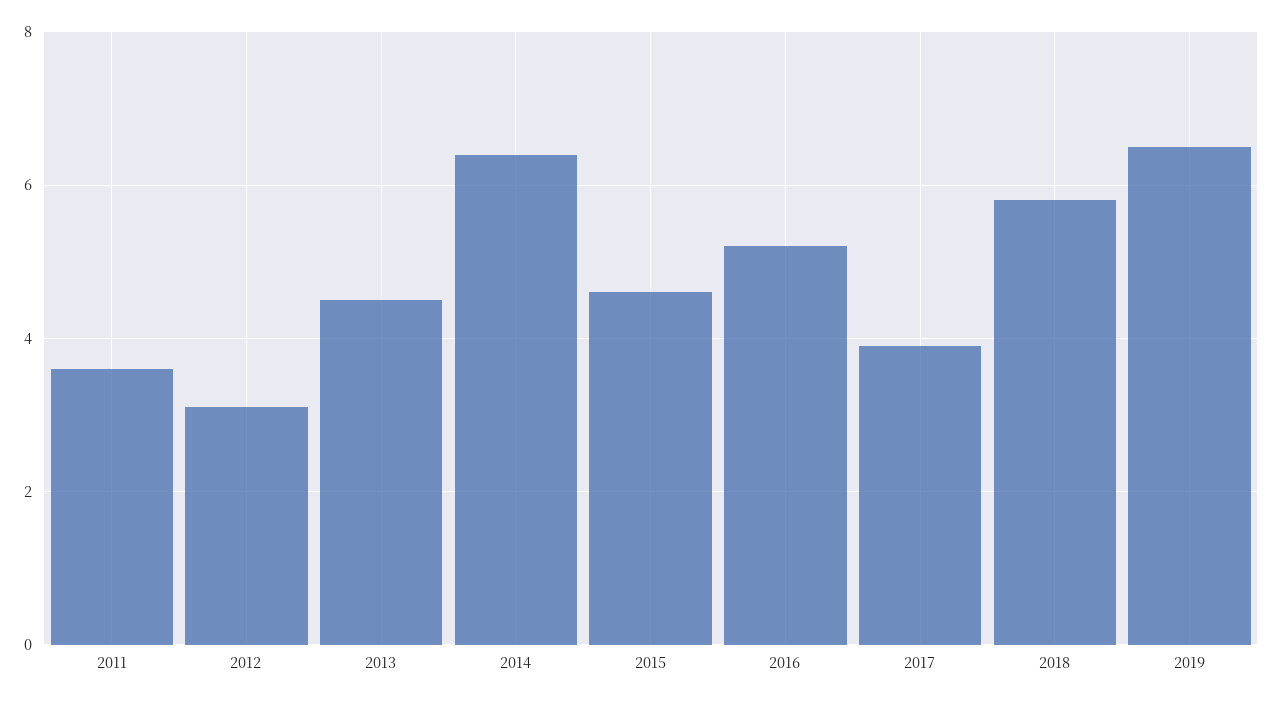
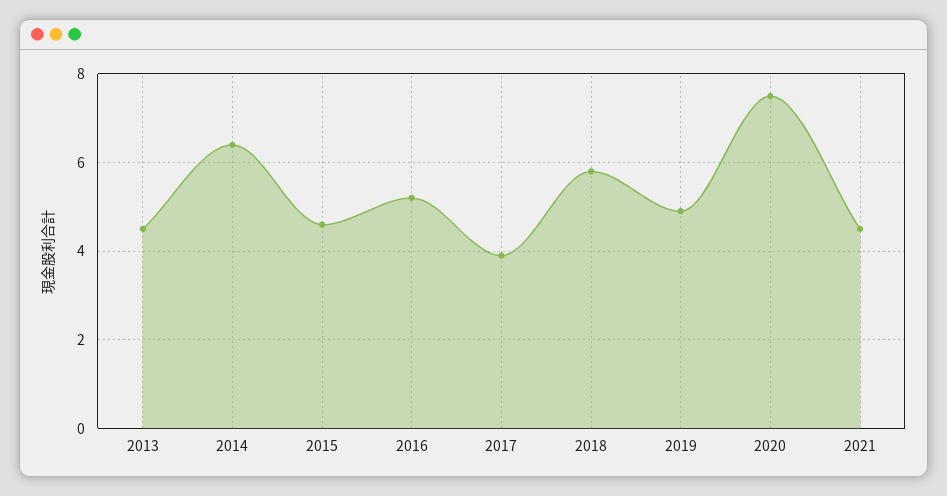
2011: 3.5 -> none
2012: 3 -> none
2019: 6.5 -> 5
2020: none -> 7.5
2021: none -> 4.5

